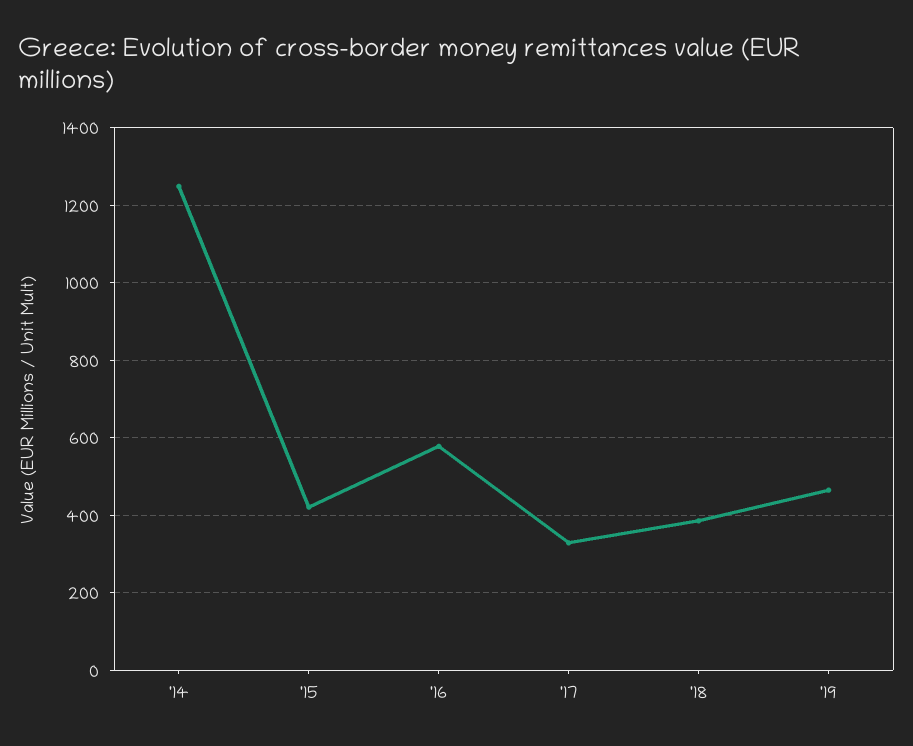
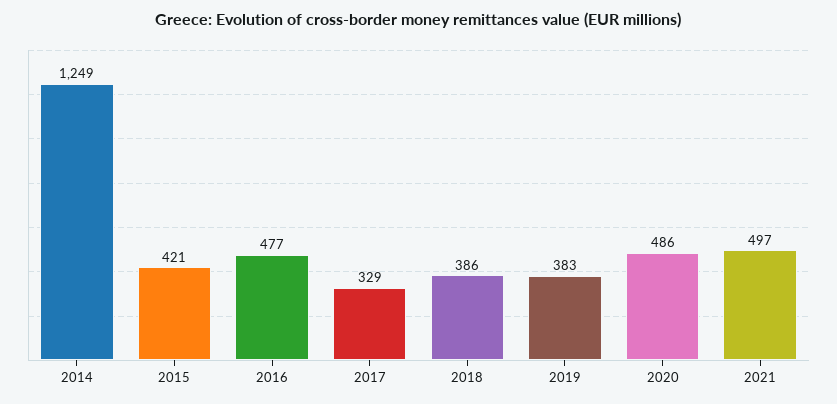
'16: 580 -> 477
'19: 460 -> 383
2020: none -> 486
2021: none -> 497

